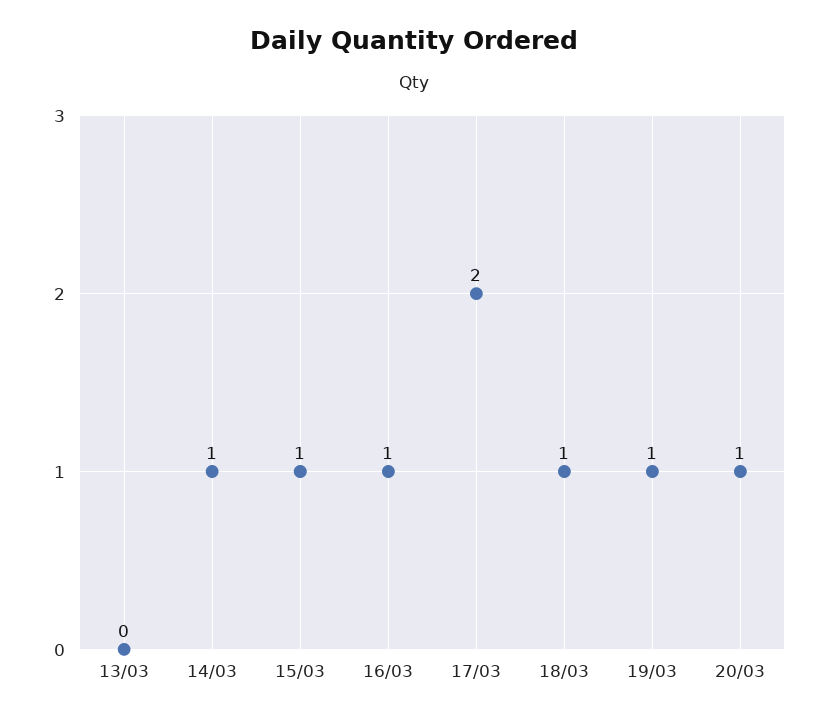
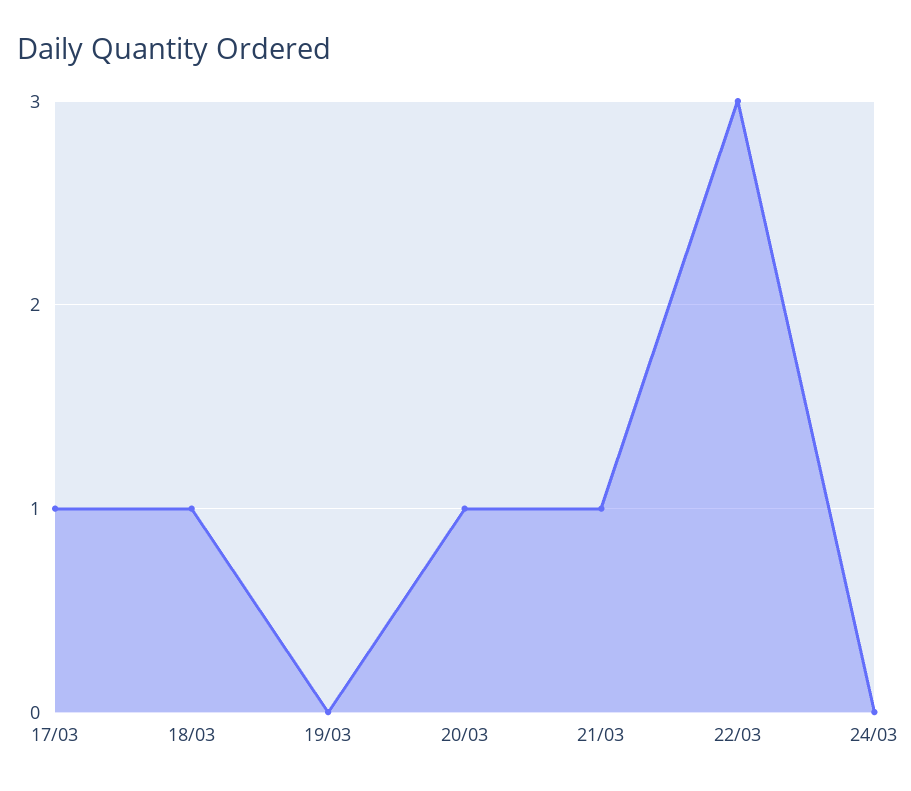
13/03: 0 -> none
14/03: 1 -> none
15/03: 1 -> none
16/03: 1 -> none
17/03: 2 -> 1
19/03: 1 -> 0
21/03: none -> 1
22/03: none -> 3
24/03: none -> 0

